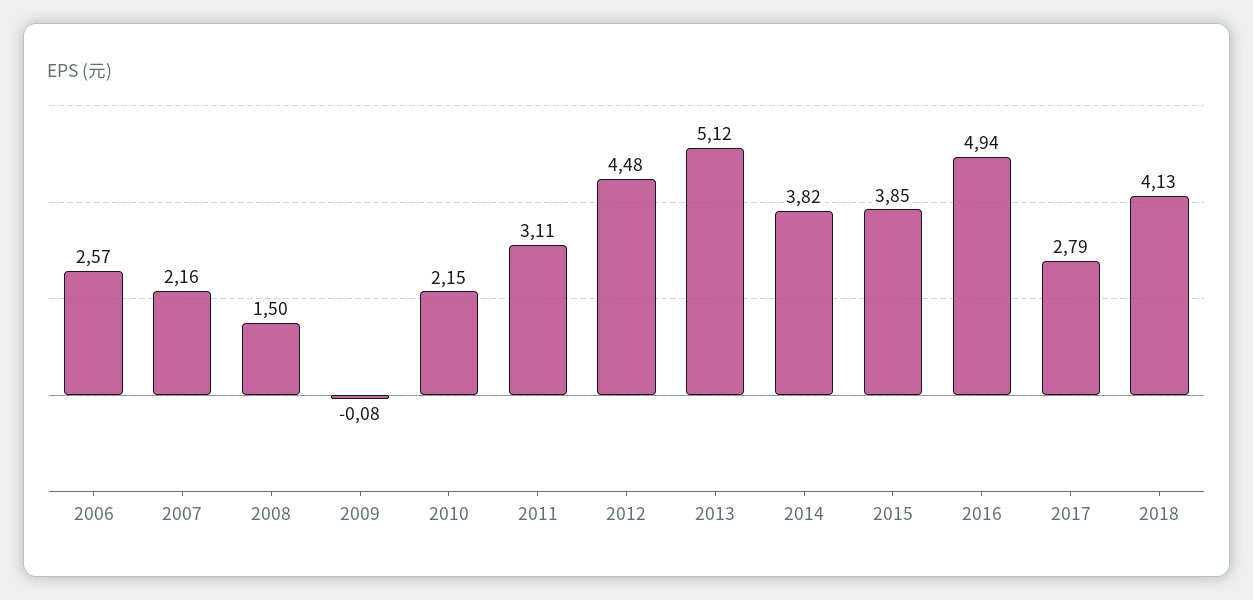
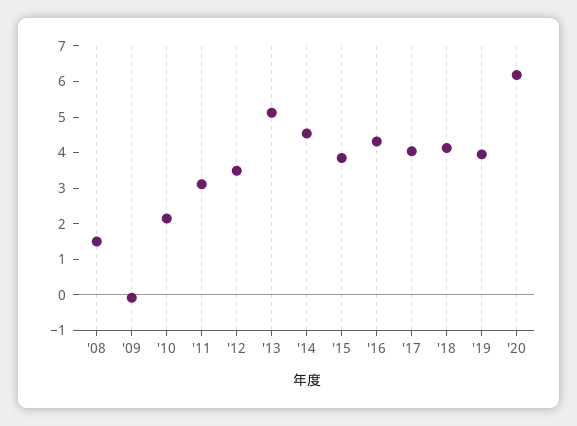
2006: 2.57 -> none
2007: 2.16 -> none
2012: 4.48 -> 3.5
2014: 3.82 -> 4.5
2016: 4.94 -> 4.25
2017: 2.79 -> 4
'19: none -> 4
'20: none -> 6.25

